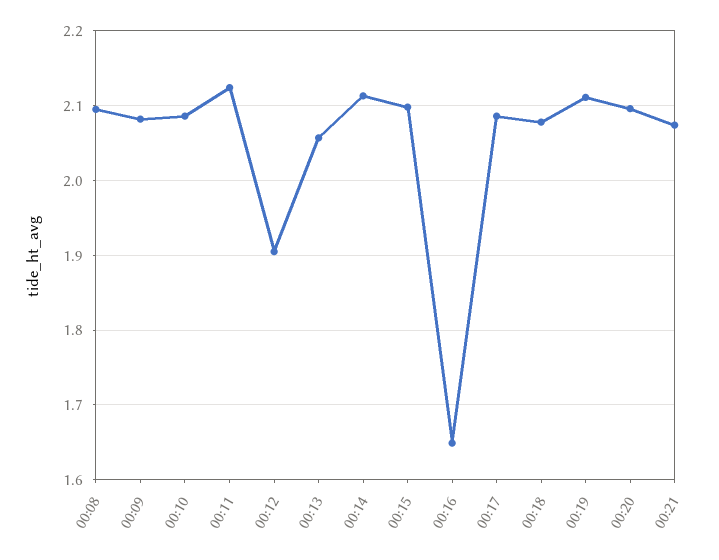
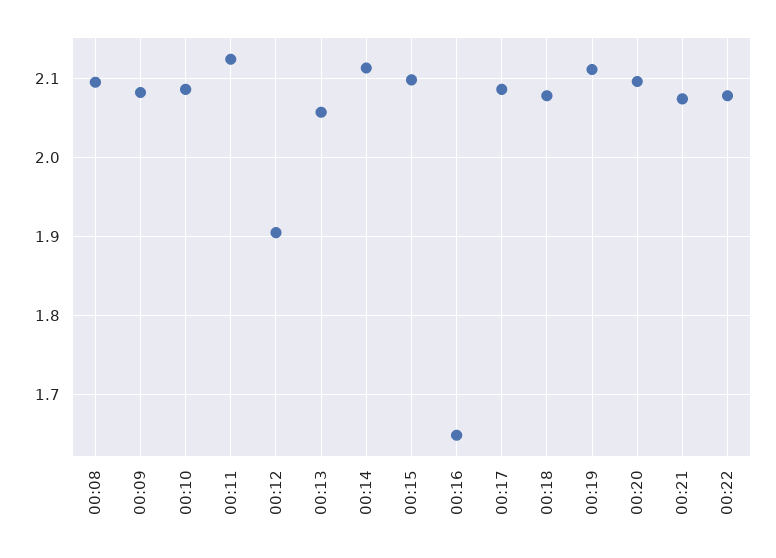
00:22: none -> 2.08

